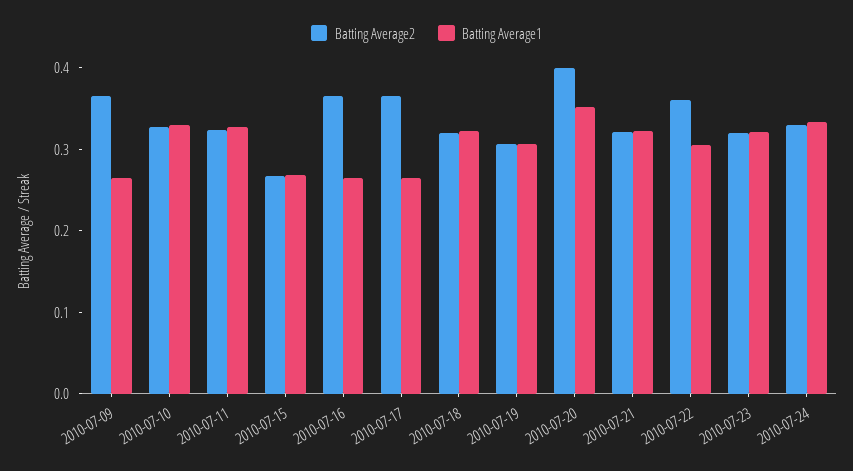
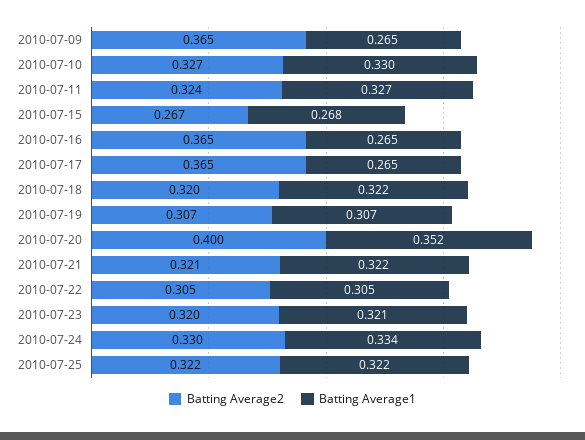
Batting Average2, 2010-07-22: 0.36 -> 0.305
Batting Average2, 2010-07-25: none -> 0.322
Batting Average1, 2010-07-25: none -> 0.322

